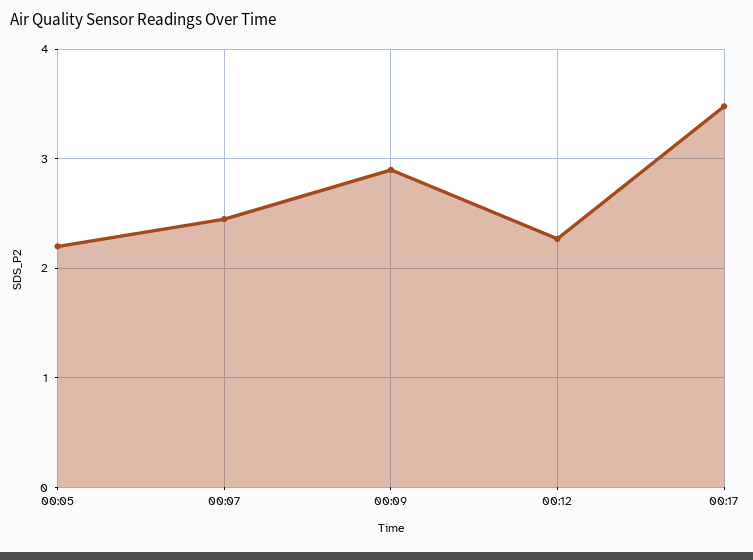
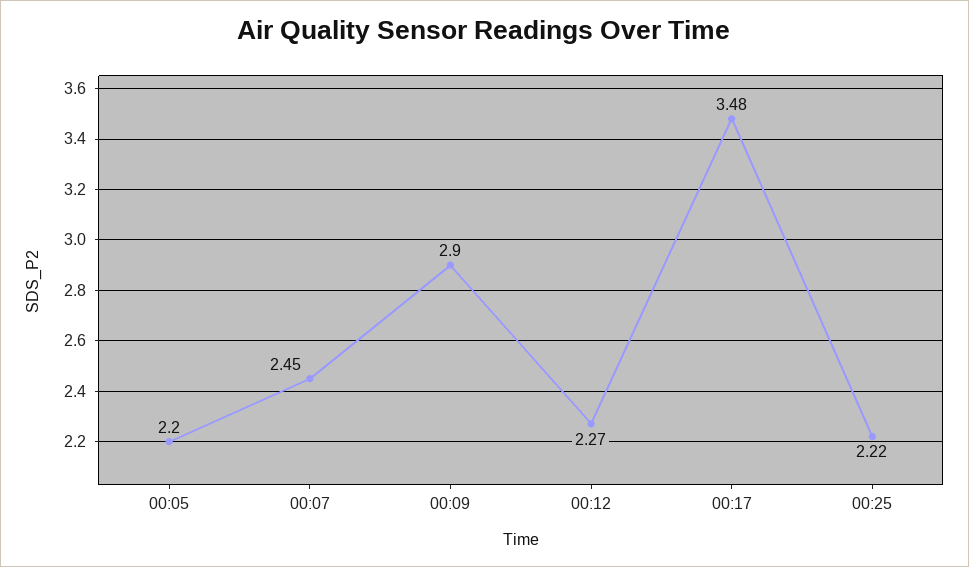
00:25: none -> 2.22

